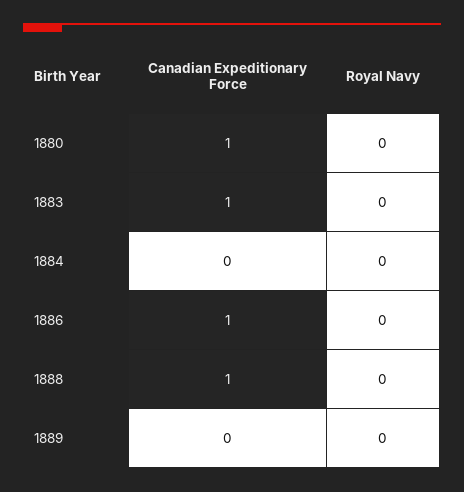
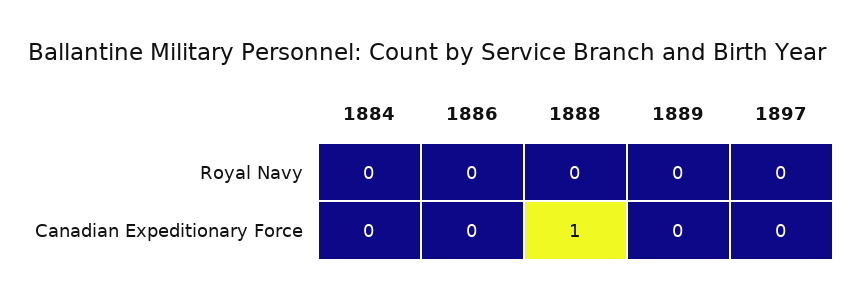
Canadian Expeditionary Force, 1880: 1 -> none
Royal Navy, 1880: 0 -> none
Canadian Expeditionary Force, 1883: 1 -> none
Royal Navy, 1883: 0 -> none
Canadian Expeditionary Force, 1886: 1 -> 0
Royal Navy, 1897: none -> 0
Canadian Expeditionary Force, 1897: none -> 0

